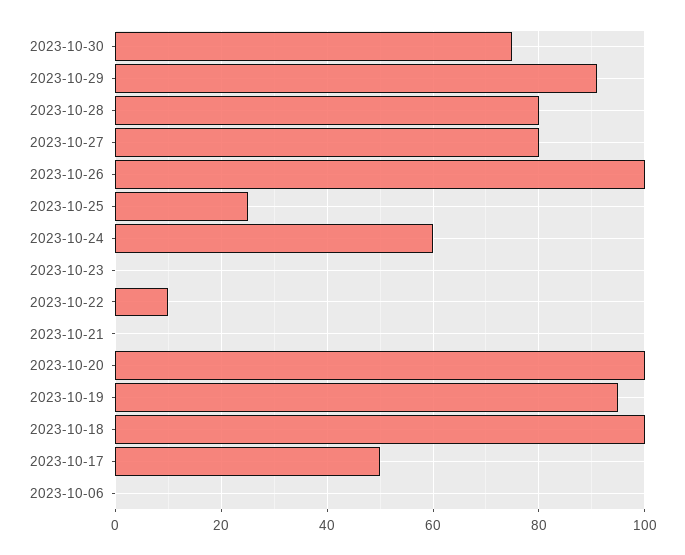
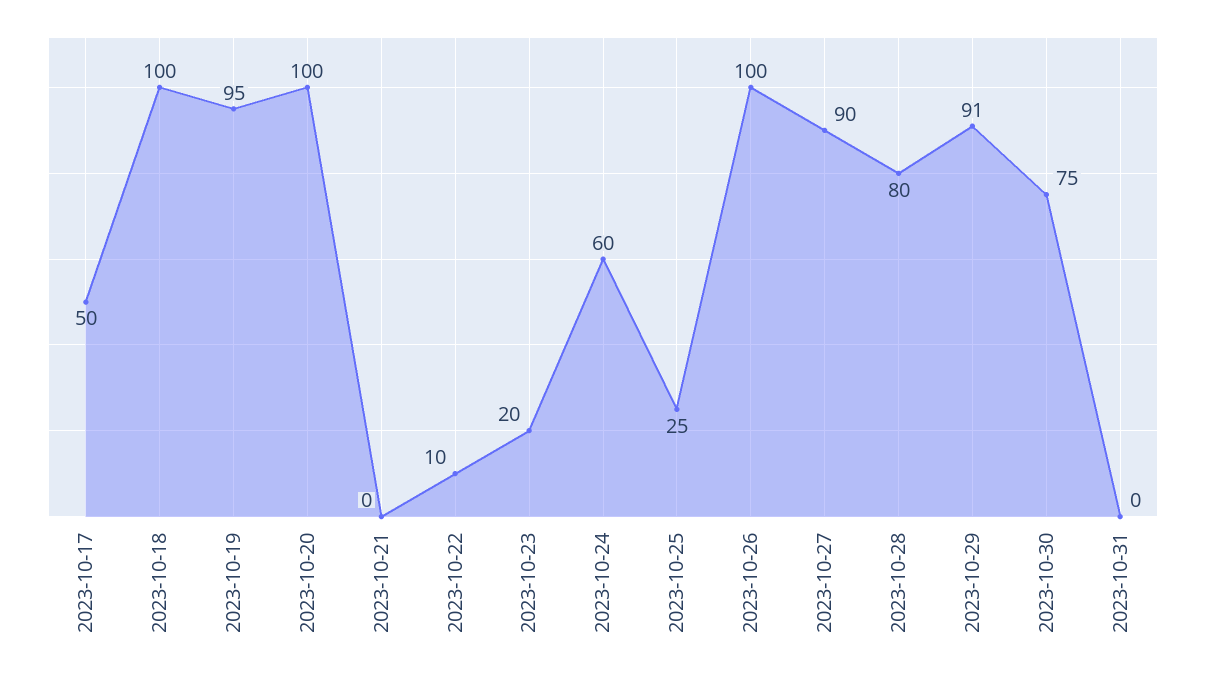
2023-10-27: 80 -> 90
2023-10-23: 0 -> 20
2023-10-06: 0 -> none
2023-10-31: none -> 0

